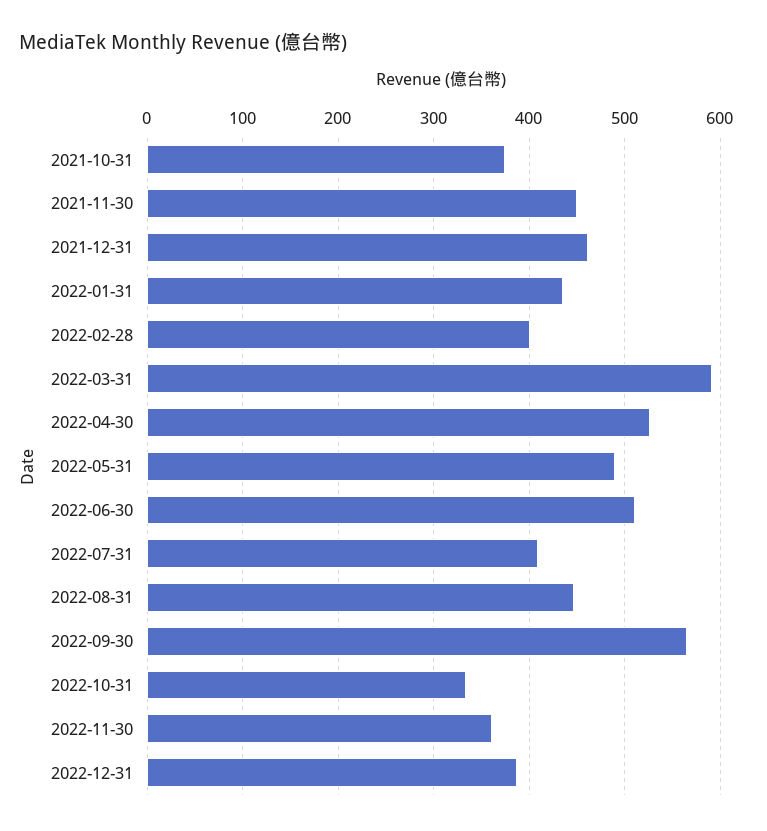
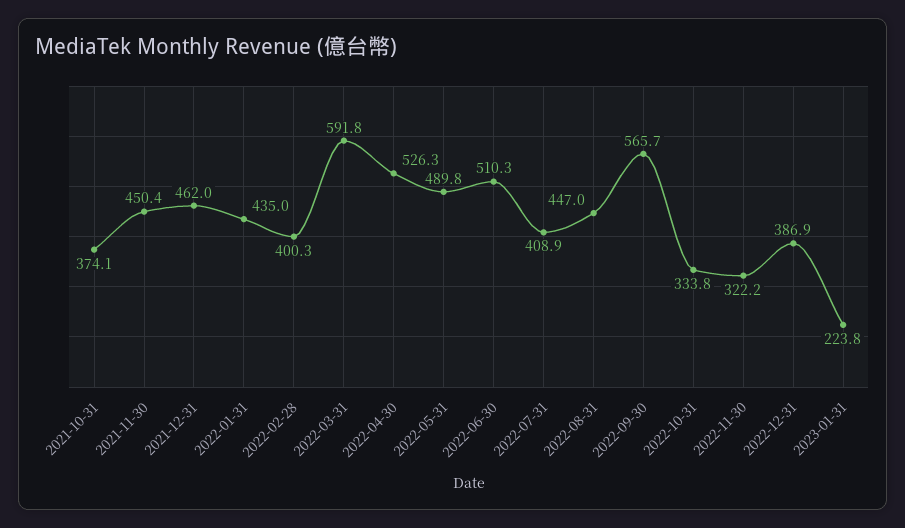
2022-11-30: 360 -> 322.2
2023-01-31: none -> 223.8

